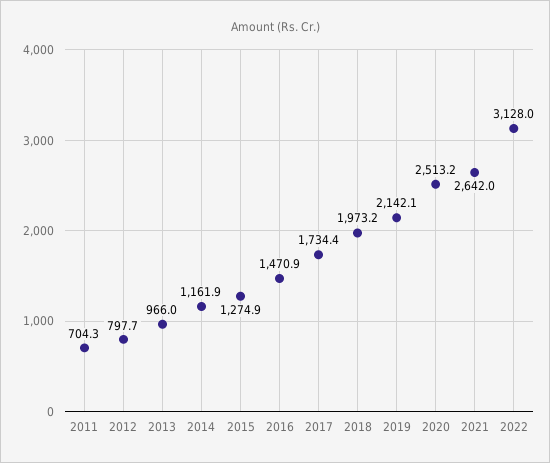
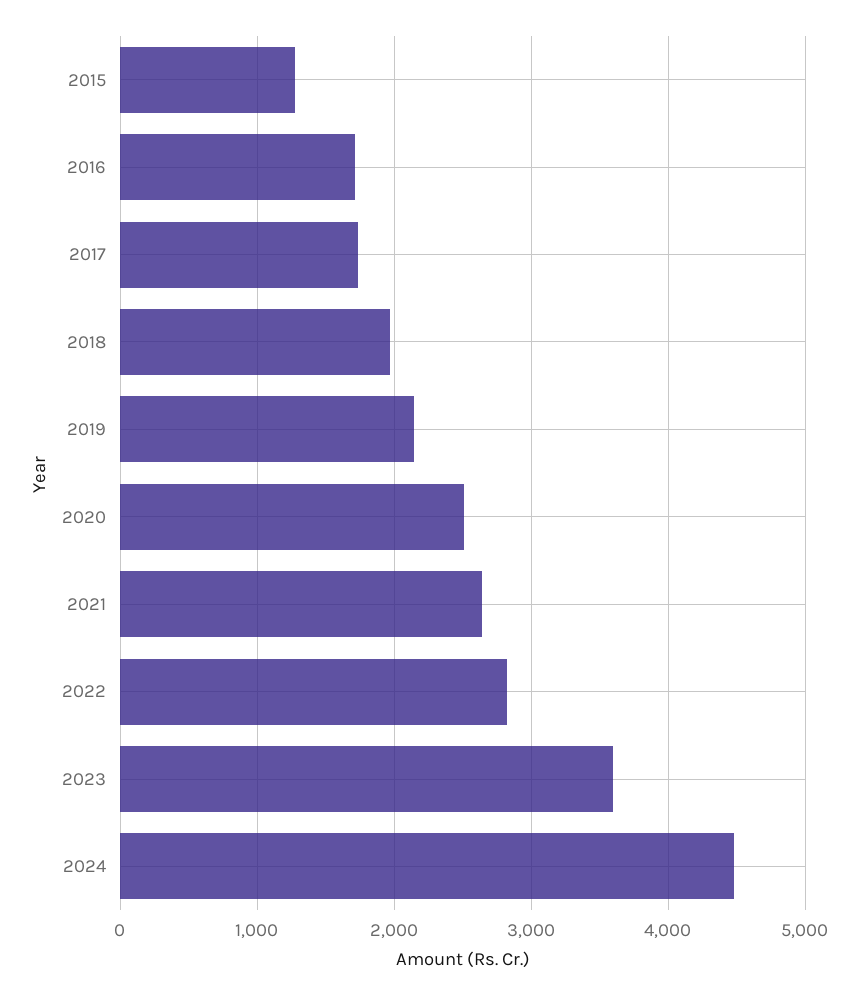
2011: 704.3 -> none
2012: 797.7 -> none
2013: 966 -> none
2014: 1161.9 -> none
2016: 1470.9 -> 1700
2022: 3128 -> 2800
2023: none -> 3600
2024: none -> 4500

